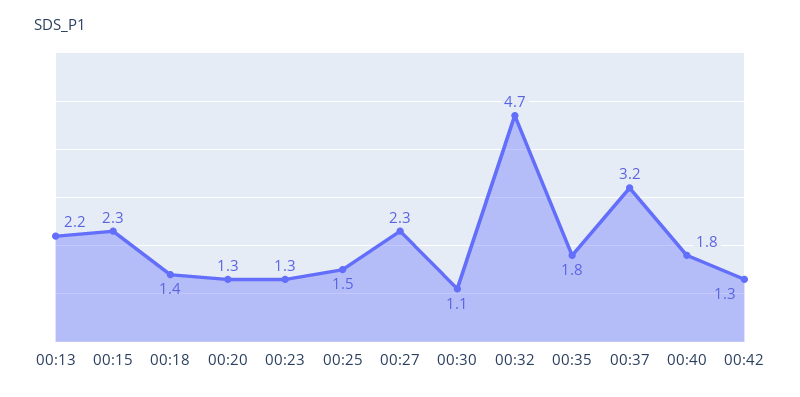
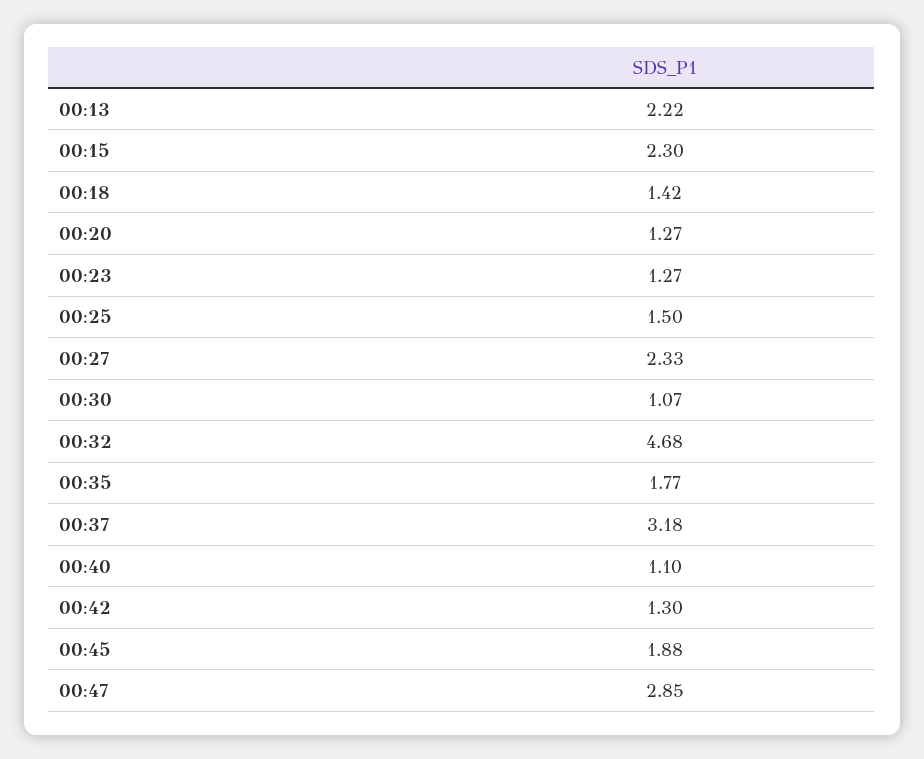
00:40: 1.8 -> 1.1
00:45: none -> 1.88
00:47: none -> 2.85

